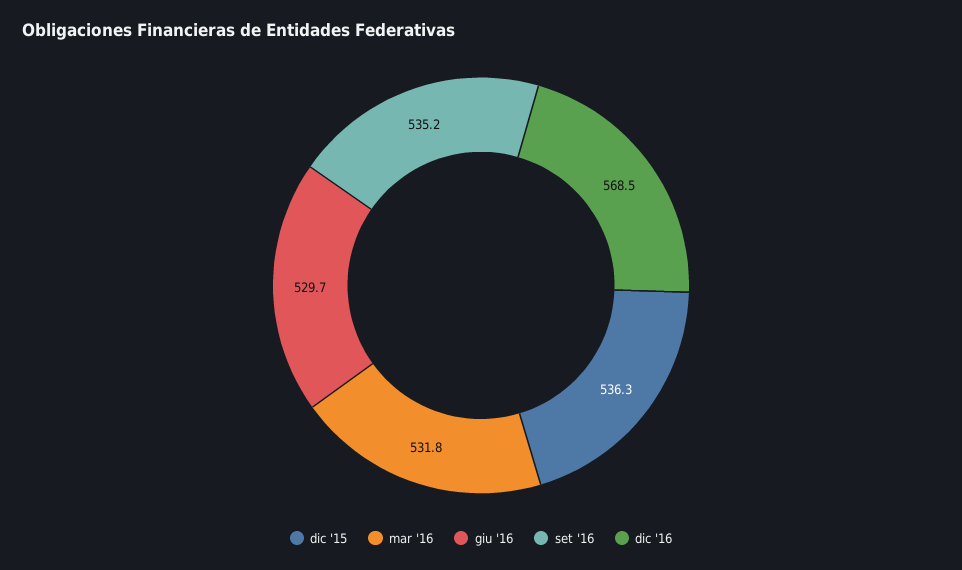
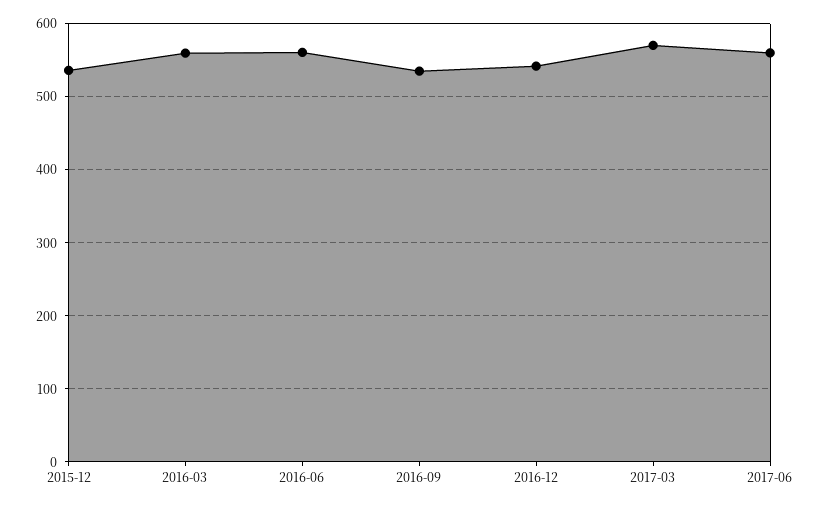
mar '16: 531.8 -> 560
giu '16: 529.7 -> 560
dic '16: 568.5 -> 540
2017-03: none -> 570
2017-06: none -> 560

